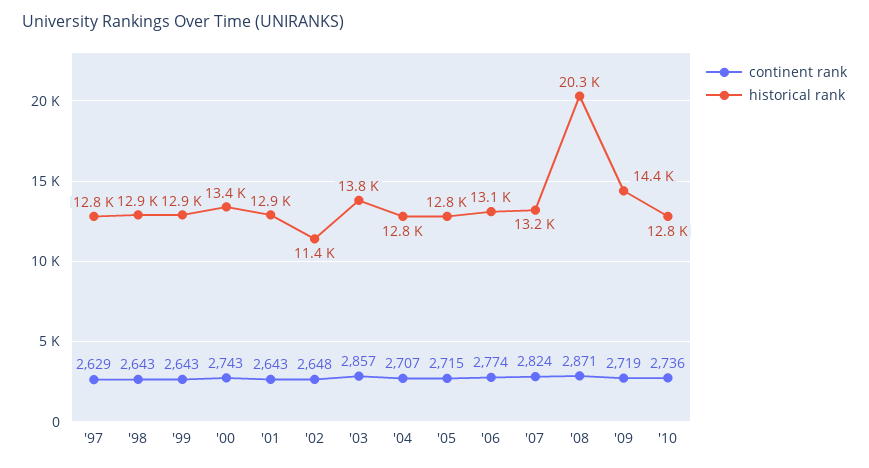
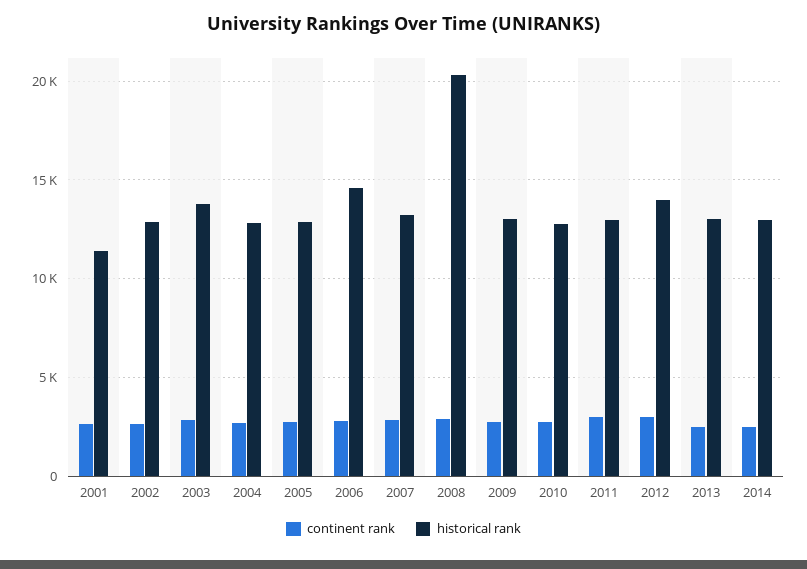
continent rank, '97: 2629 -> none
historical rank, '97: 12800 -> none
continent rank, '98: 2643 -> none
historical rank, '98: 12900 -> none
continent rank, '99: 2643 -> none
historical rank, '99: 12900 -> none
continent rank, '00: 2743 -> none
historical rank, '00: 13400 -> none
historical rank, '01: 12900 -> 11500
historical rank, '02: 11400 -> 13000
historical rank, '06: 13100 -> 14500
historical rank, '09: 14400 -> 13000
continent rank, 2011: none -> 3000
historical rank, 2011: none -> 13000
continent rank, 2012: none -> 3000
historical rank, 2012: none -> 14000
continent rank, 2013: none -> 2500
historical rank, 2013: none -> 13000
continent rank, 2014: none -> 2500
historical rank, 2014: none -> 13000

